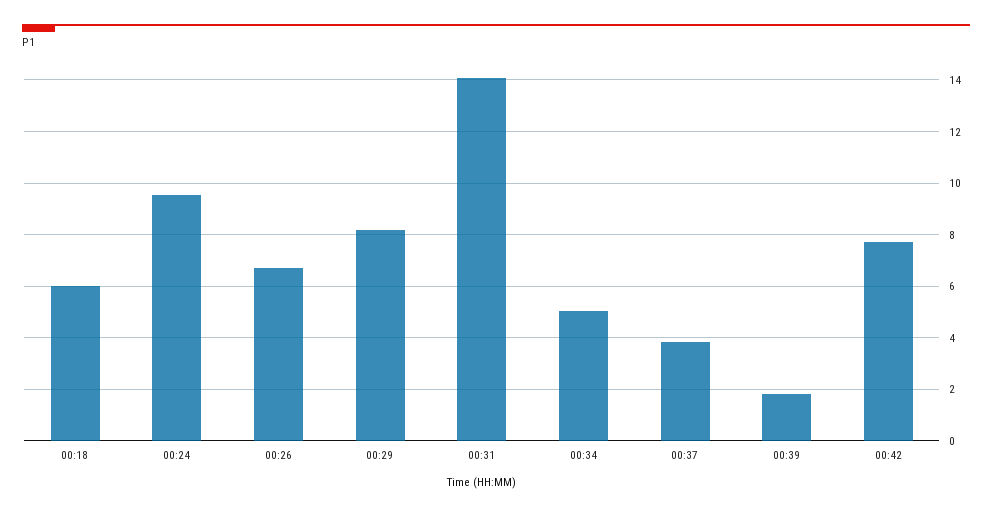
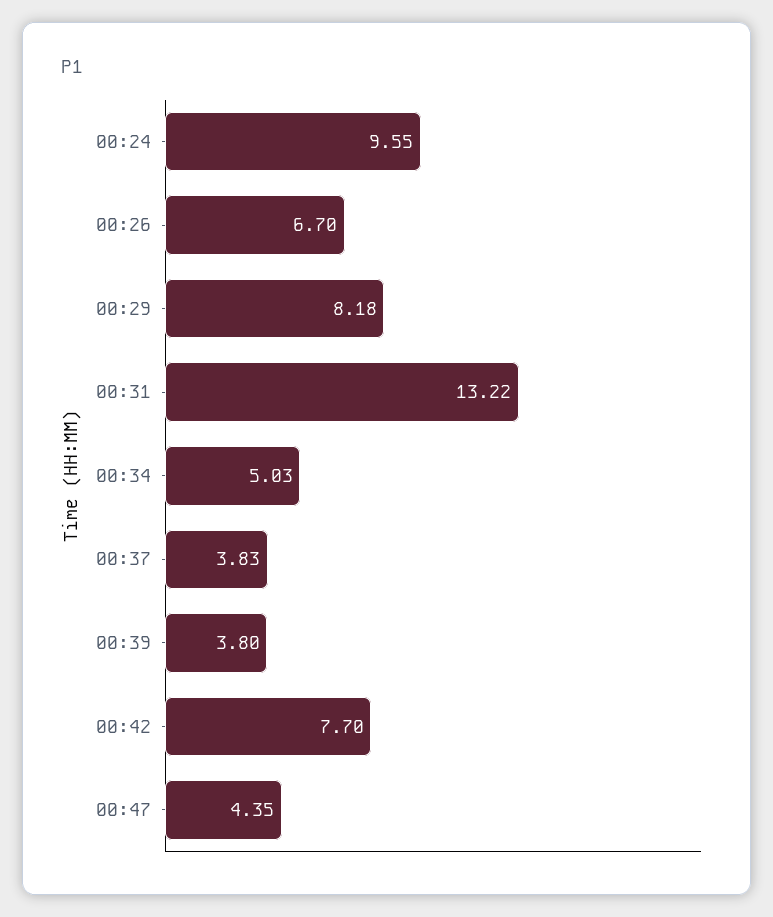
00:18: 6 -> none
00:31: 14 -> 13.22
00:39: 1.75 -> 3.8
00:47: none -> 4.35

